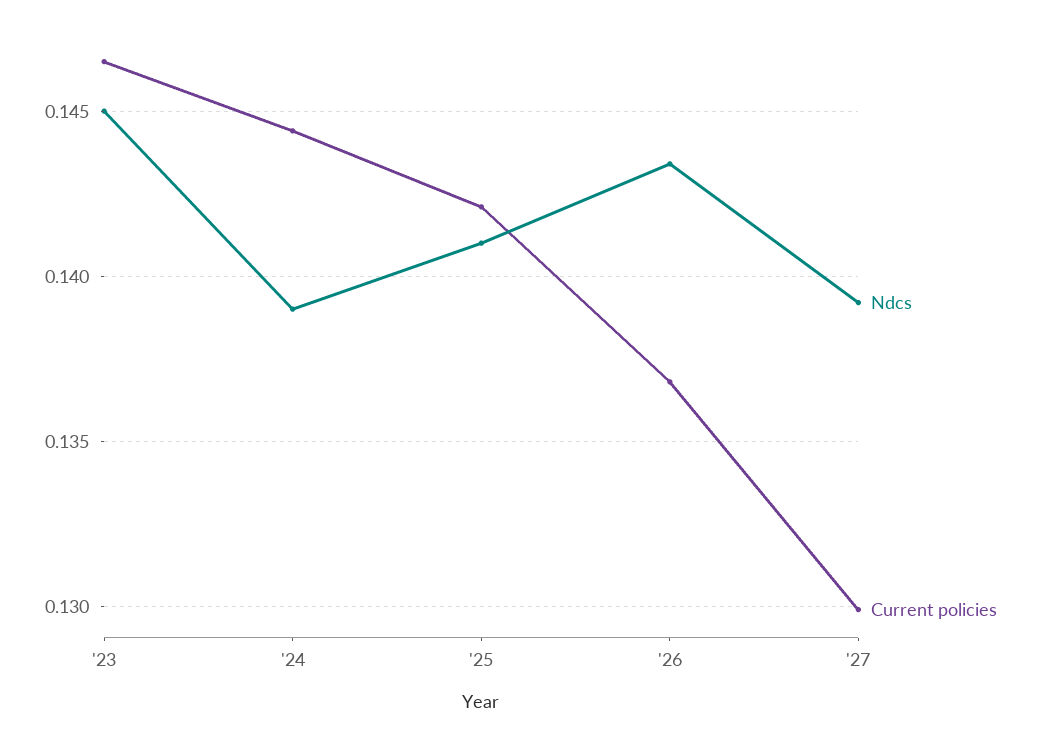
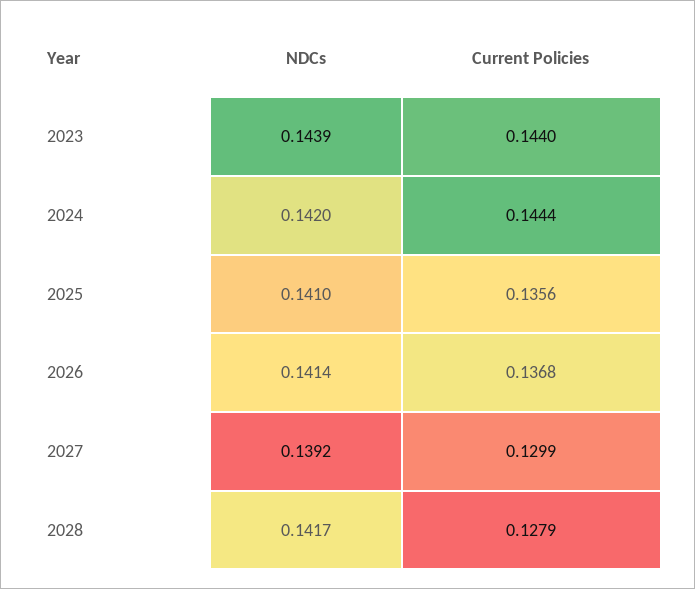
Ndcs, '23: 0.145 -> 0.1439
Current policies, '23: 0.1465 -> 0.144
Ndcs, '24: 0.139 -> 0.142
Current policies, '25: 0.142 -> 0.1356
Ndcs, '26: 0.1435 -> 0.1414
Ndcs, 2028: none -> 0.1417
Current policies, 2028: none -> 0.1279

